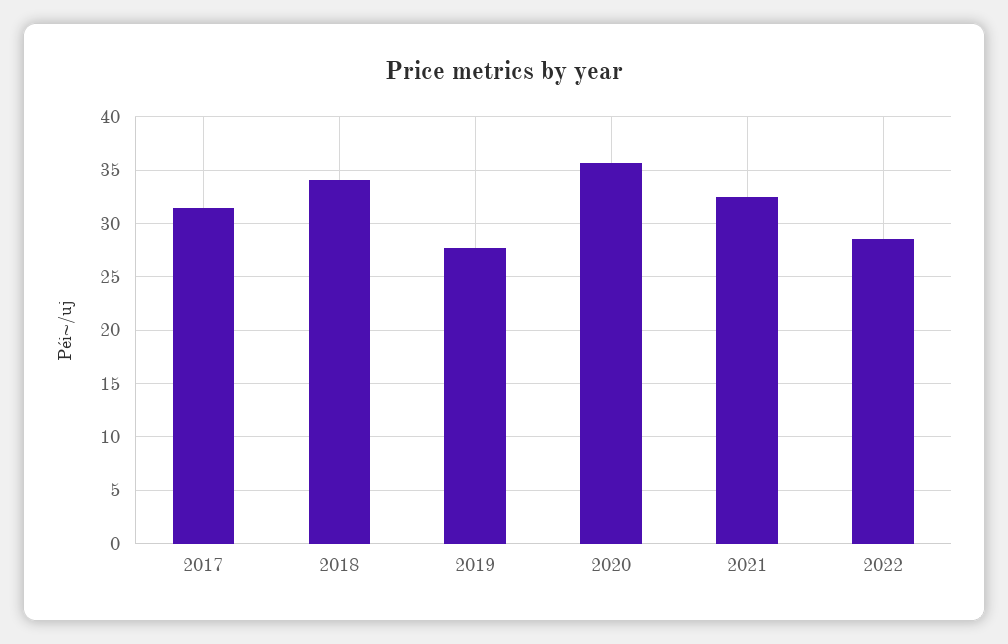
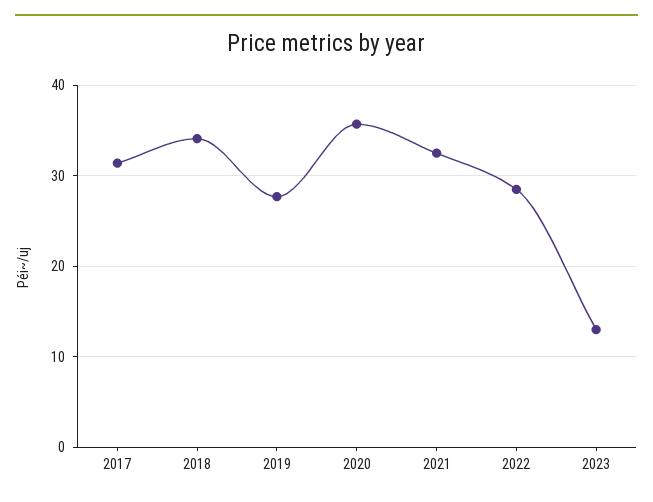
2023: none -> 13

